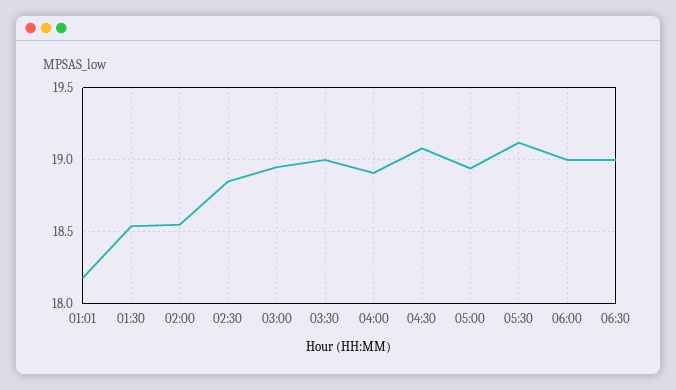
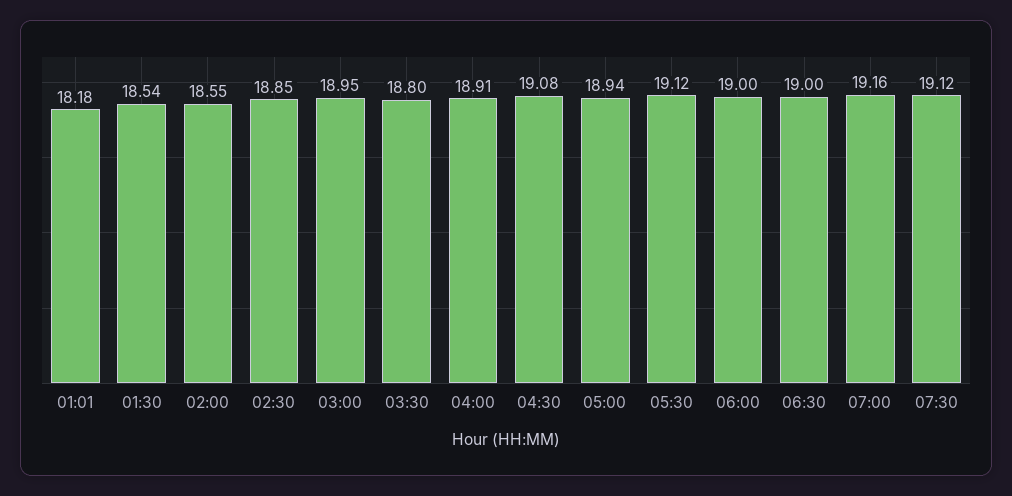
03:30: 19 -> 18.8
07:00: none -> 19.16
07:30: none -> 19.12

